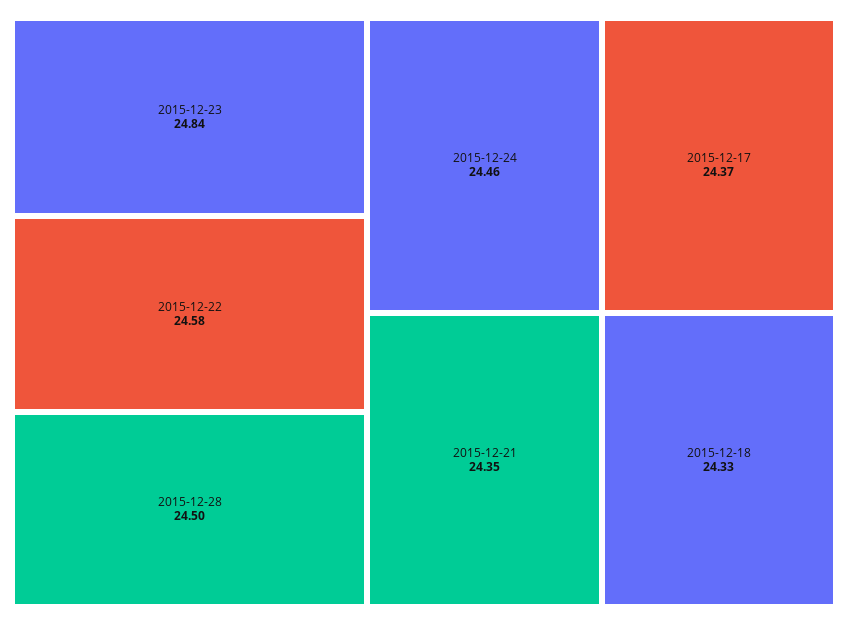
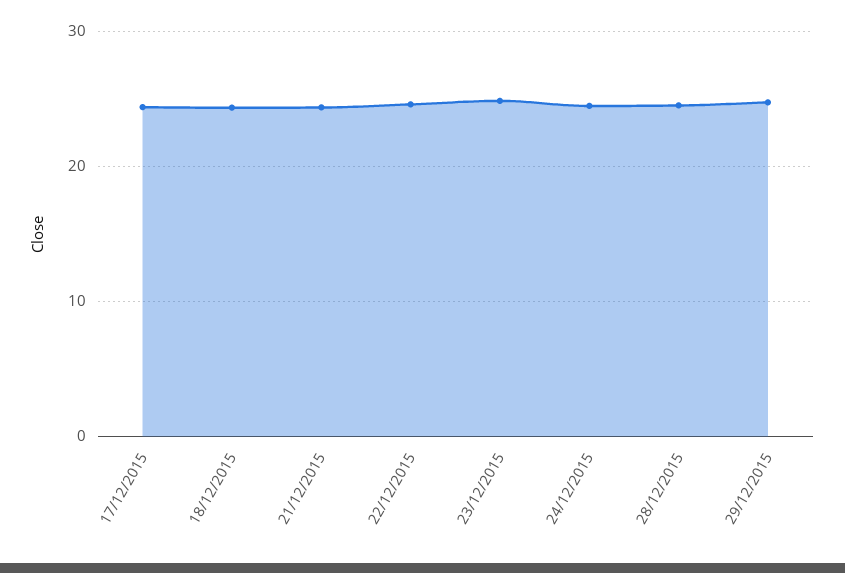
29/12/2015: none -> 25

